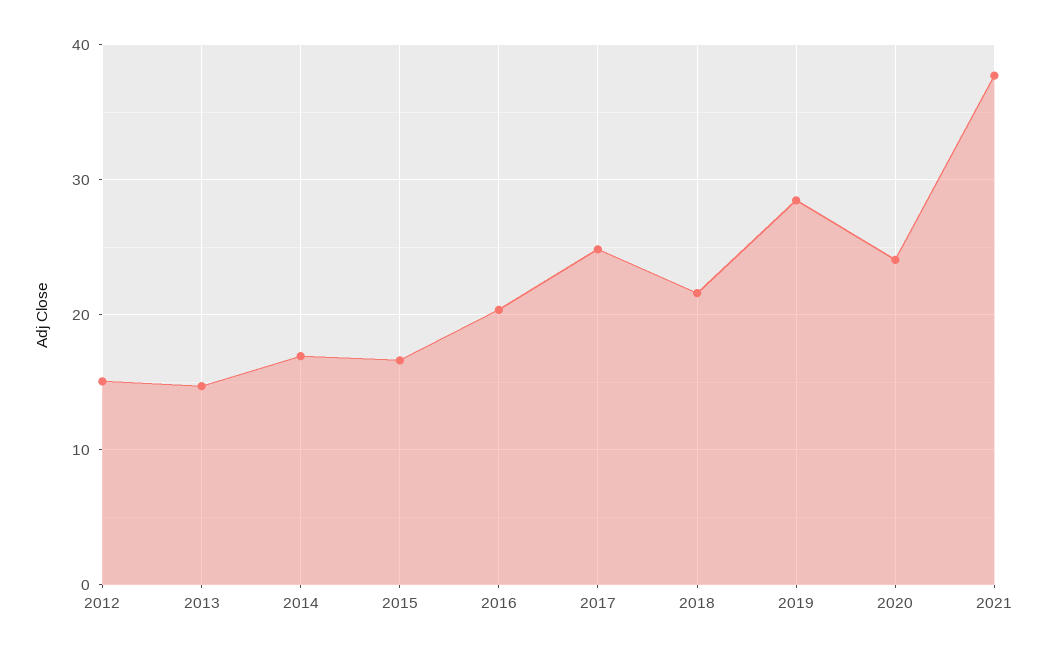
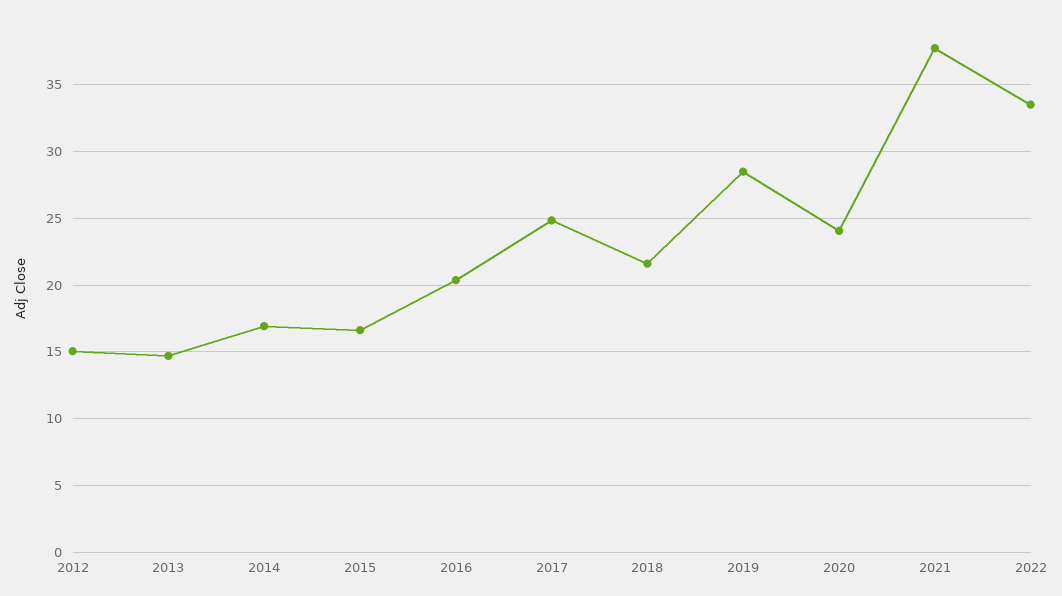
2022: none -> 33.5

